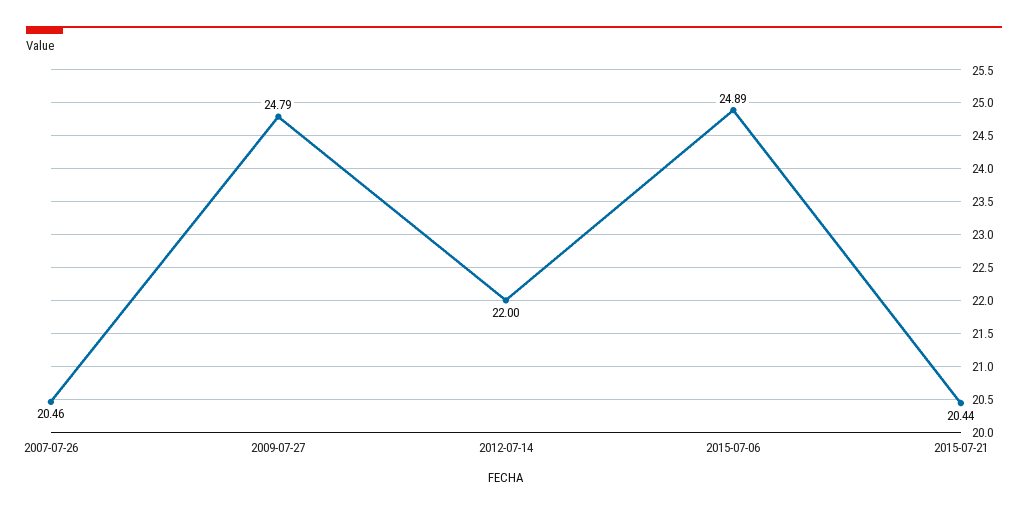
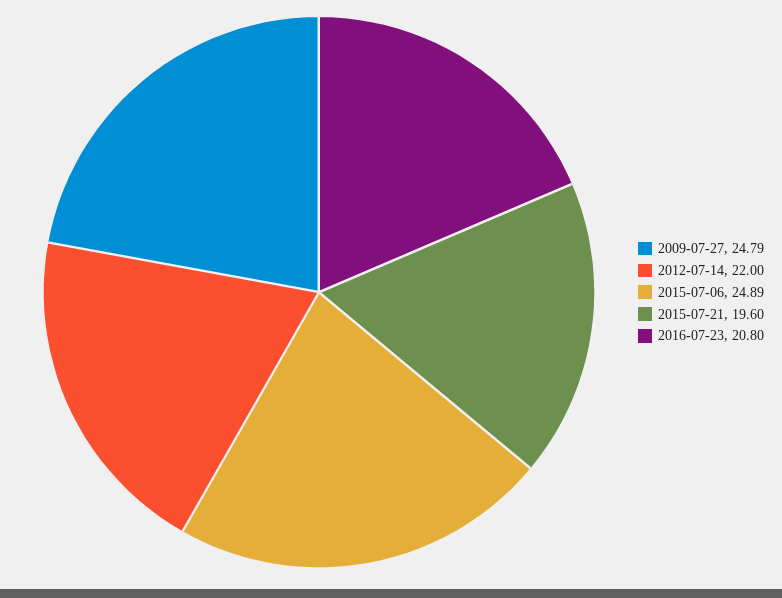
2007-07-26: 20.46 -> none
2015-07-21: 20.44 -> 19.6
2016-07-23: none -> 20.8

